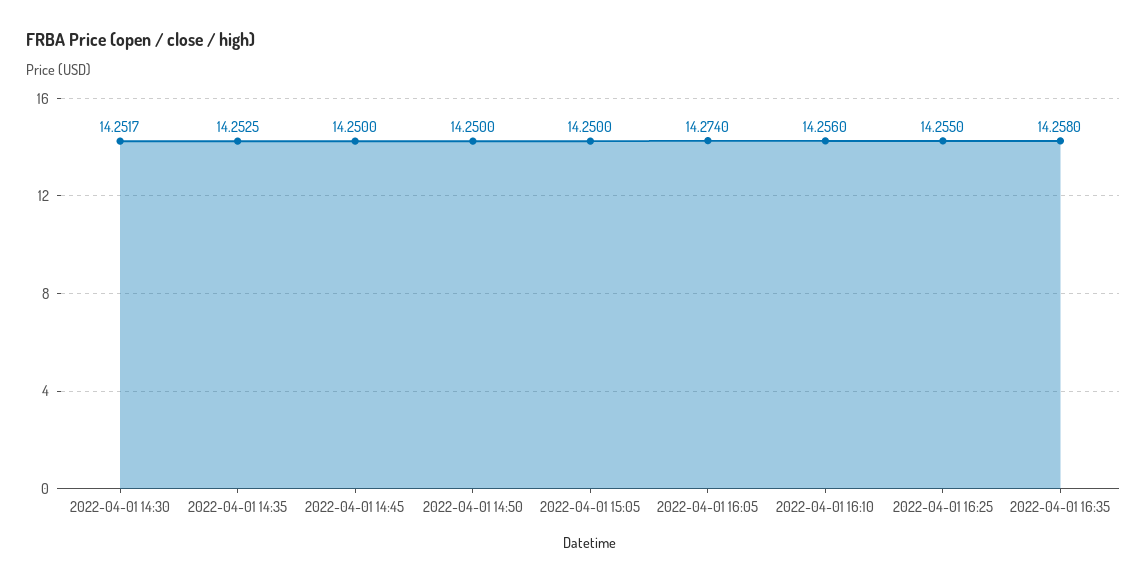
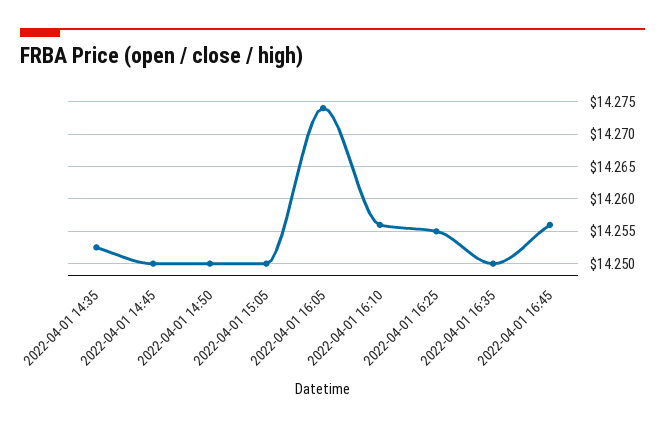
2022-04-01 14:30: 14.2517 -> none
2022-04-01 16:35: 14.258 -> 14.25
2022-04-01 16:45: none -> 14.256

